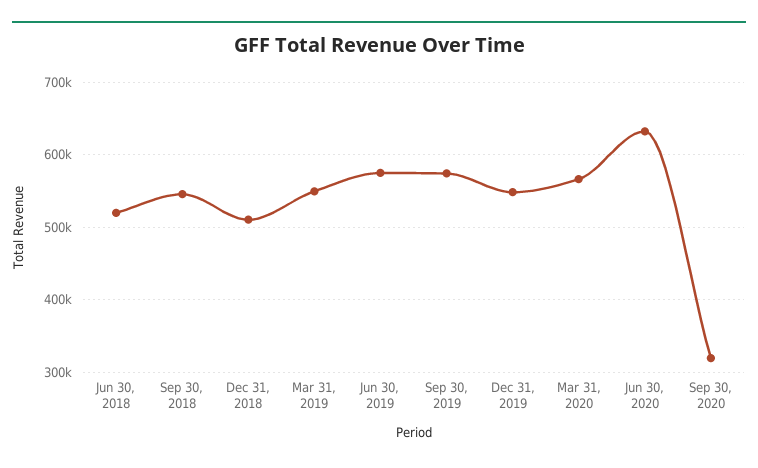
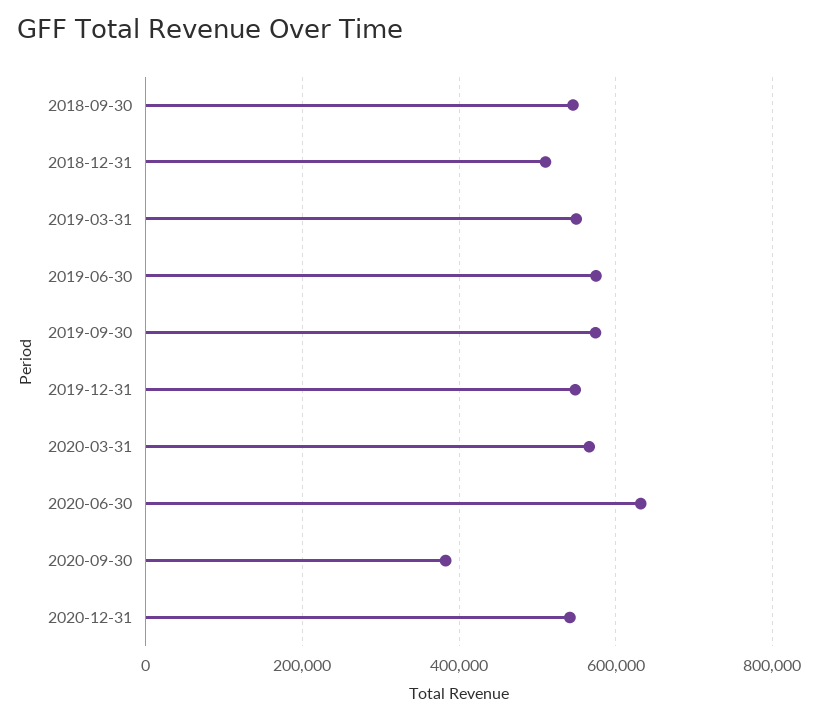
Jun 30, 2018: 520000 -> none
Sep 30, 2020: 320000 -> 380000
2020-12-31: none -> 540000

